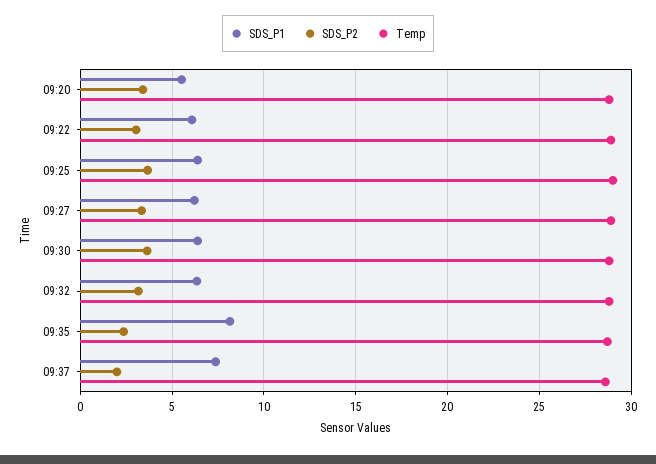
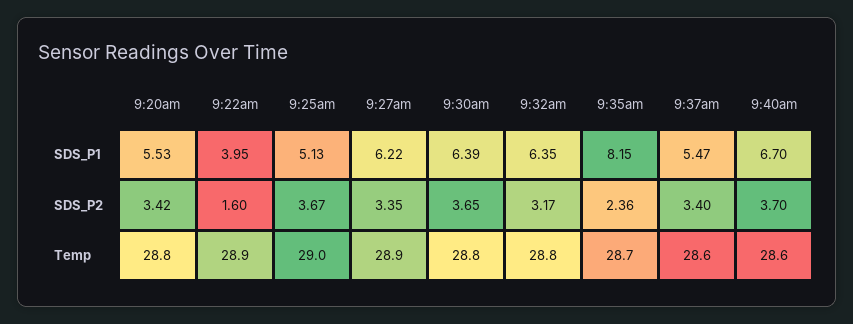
SDS_P1, 09:22: 6 -> 3.95
SDS_P2, 09:22: 3 -> 1.6
SDS_P1, 09:25: 6.5 -> 5.13
SDS_P1, 09:37: 7.5 -> 5.47
SDS_P2, 09:37: 2 -> 3.4
SDS_P1, 9:40am: none -> 6.7
SDS_P2, 9:40am: none -> 3.7
Temp, 9:40am: none -> 28.6

